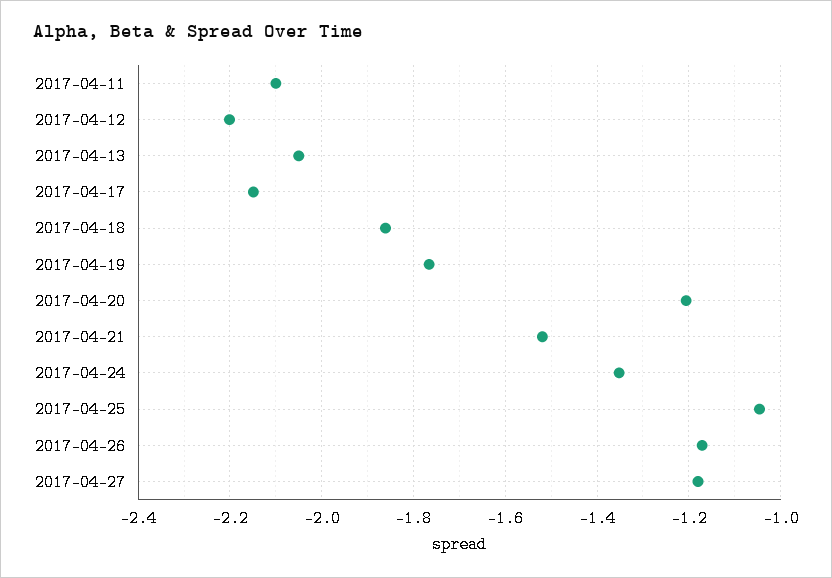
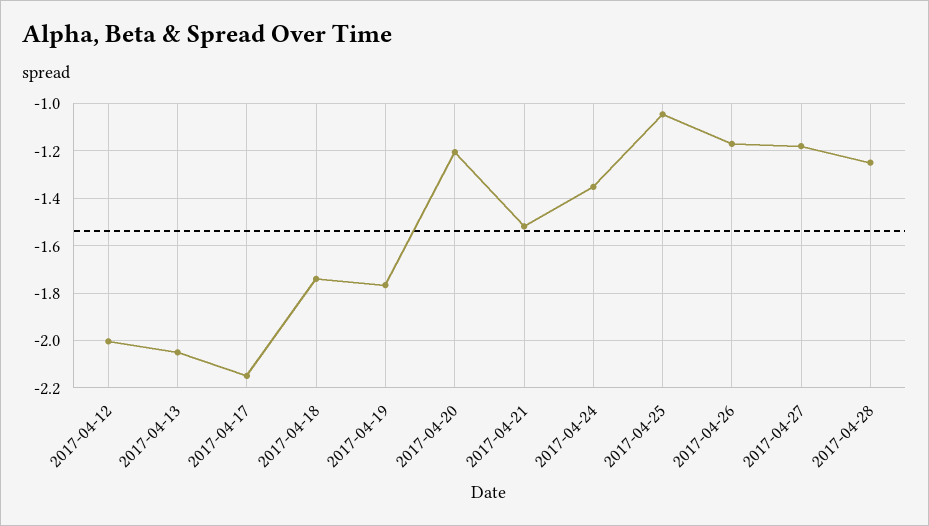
2017-04-11: -2.1 -> none
2017-04-12: -2.2 -> -2
2017-04-18: -1.86 -> -1.75
2017-04-28: none -> -1.25

